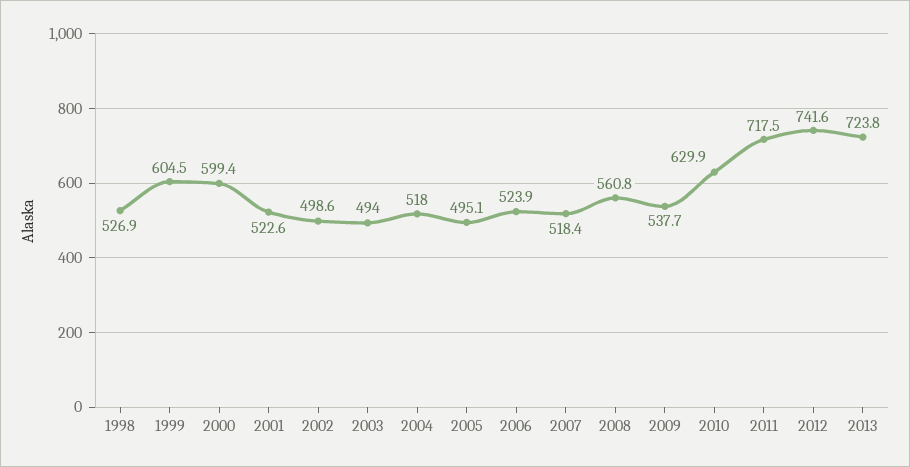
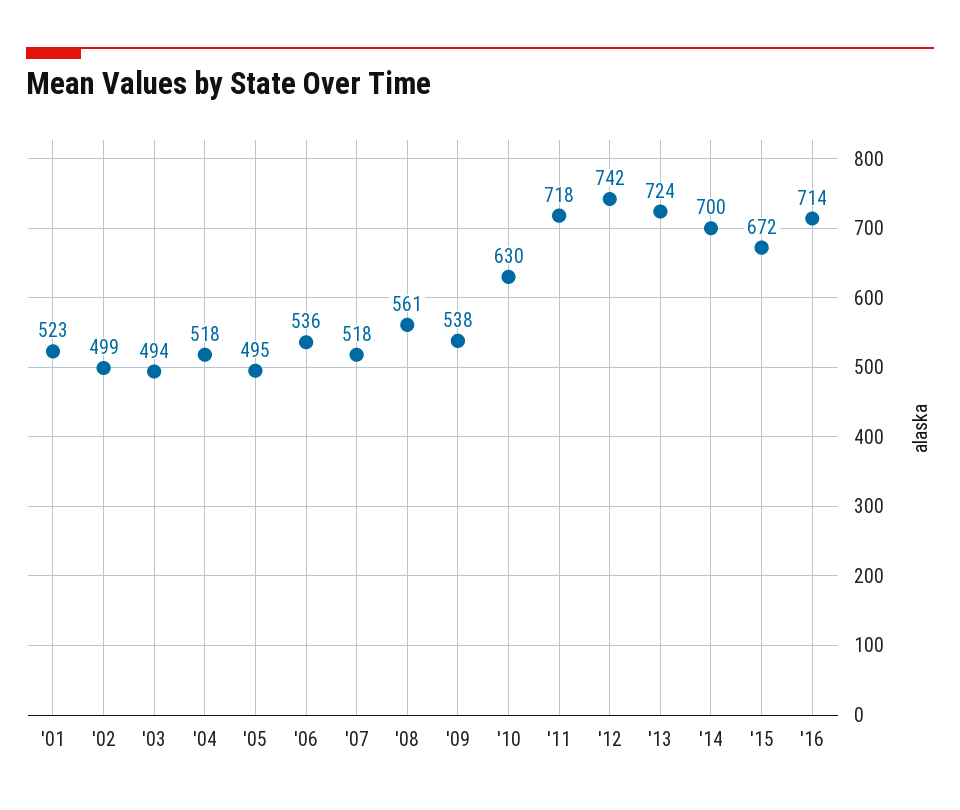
1998: 526.9 -> none
1999: 604.5 -> none
2000: 599.4 -> none
2006: 523.9 -> 536
'14: none -> 700
'15: none -> 672
'16: none -> 714

